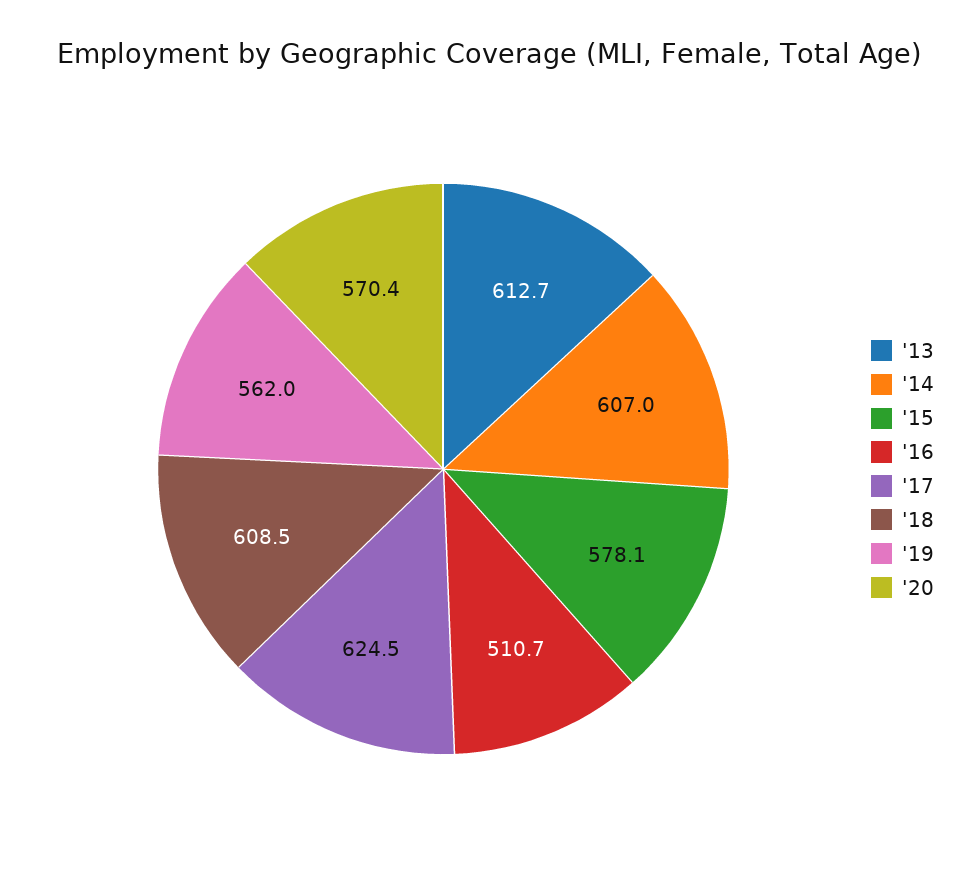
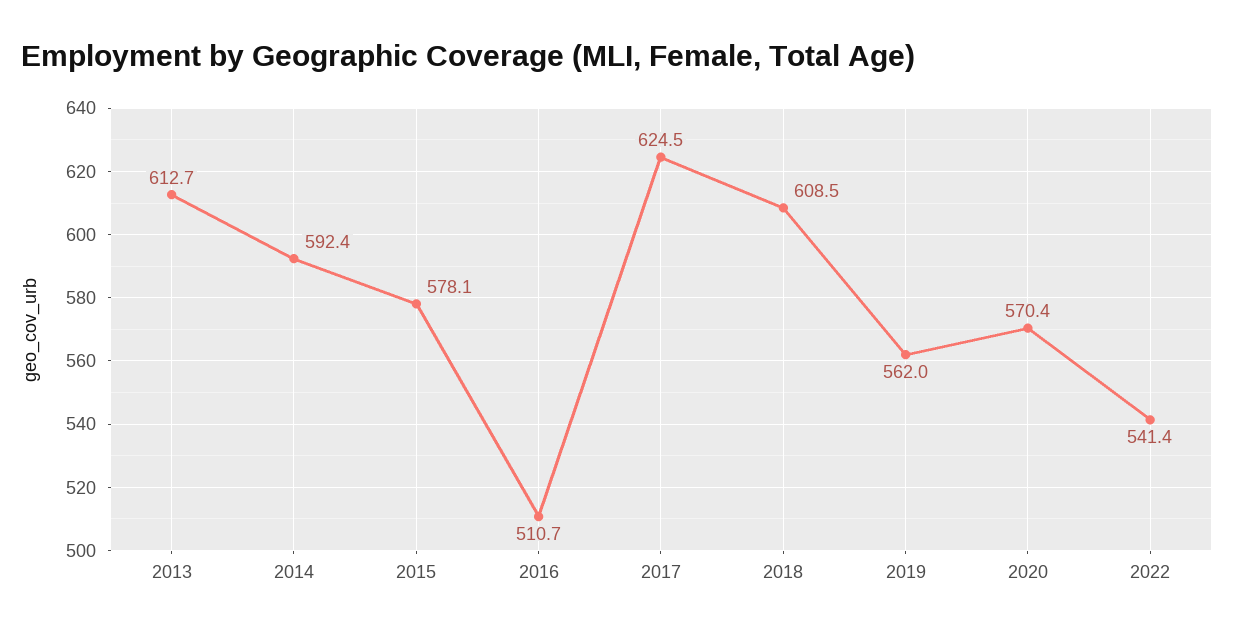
'14: 607 -> 592.4
2022: none -> 541.4

